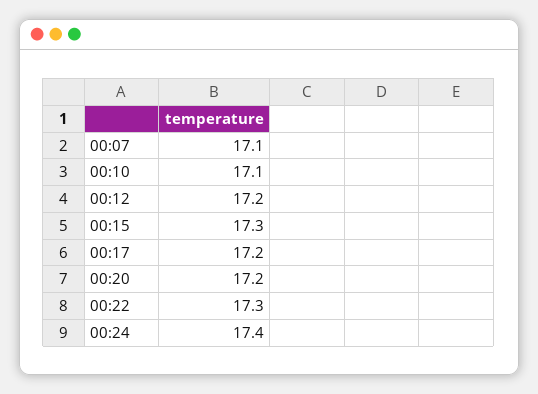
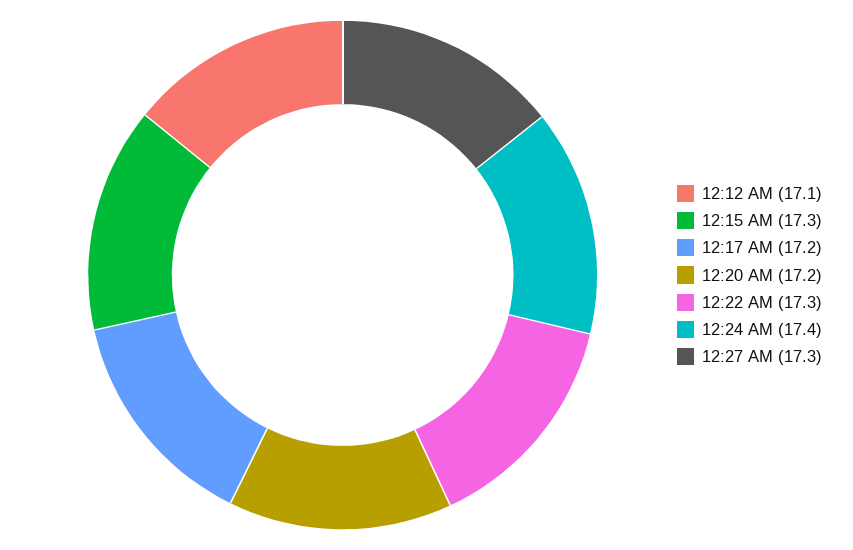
00:07: 17.1 -> none
00:10: 17.1 -> none
00:12: 17.2 -> 17.1
12:27 AM: none -> 17.3

